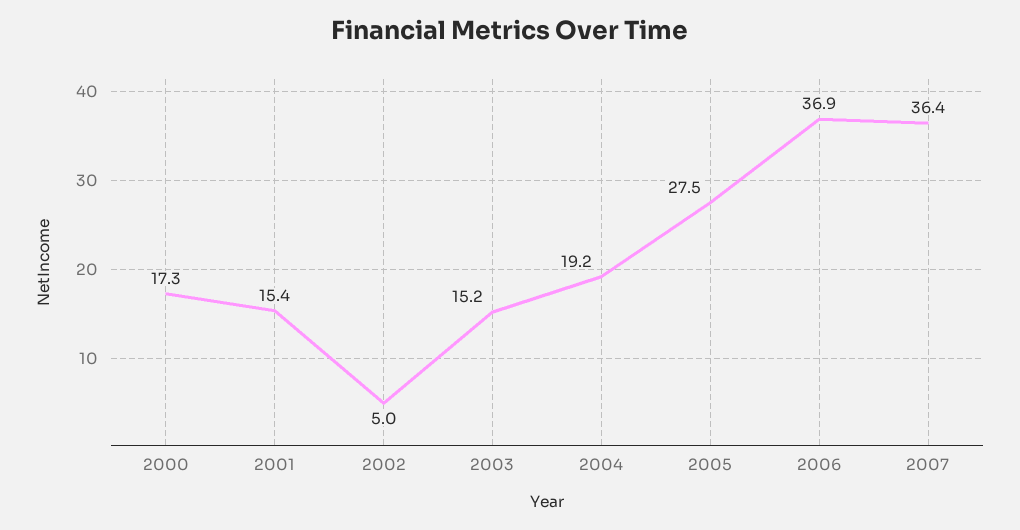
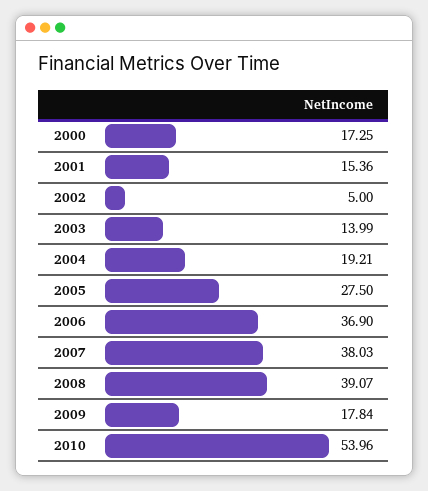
2003: 15.2 -> 13.99
2007: 36.4 -> 38.03
2008: none -> 39.07
2009: none -> 17.84
2010: none -> 53.96

